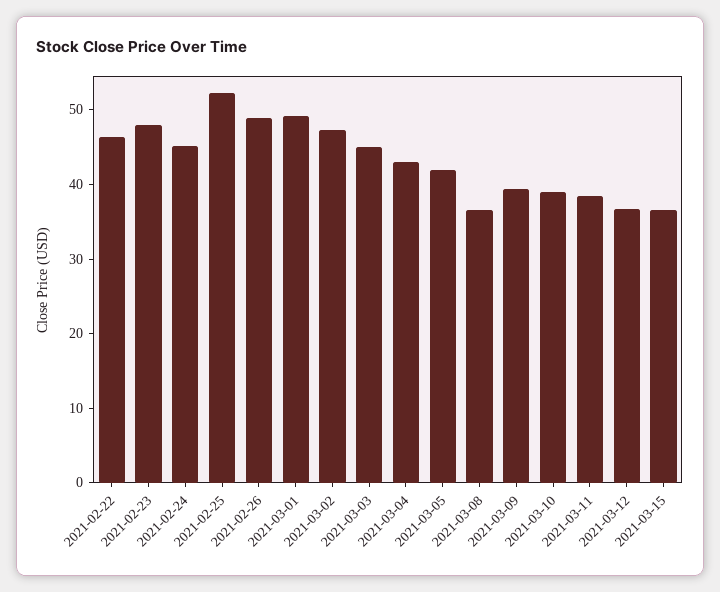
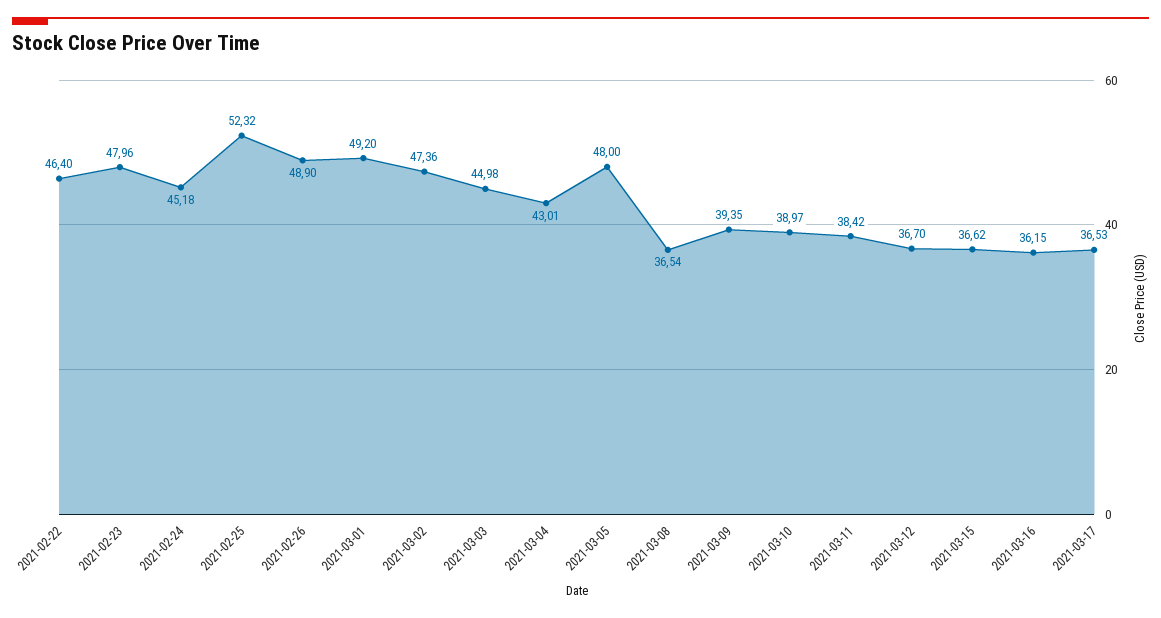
2021-03-05: 42 -> 48
2021-03-16: none -> 36.15
2021-03-17: none -> 36.53

